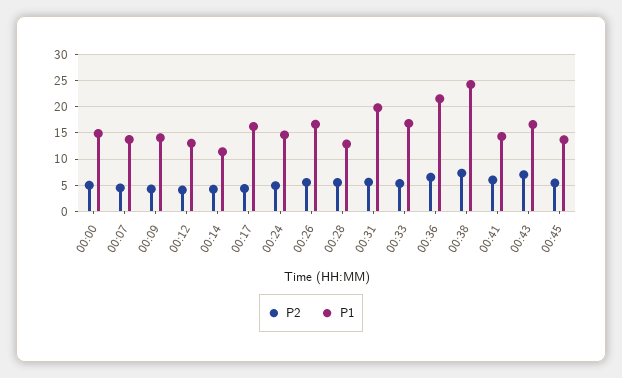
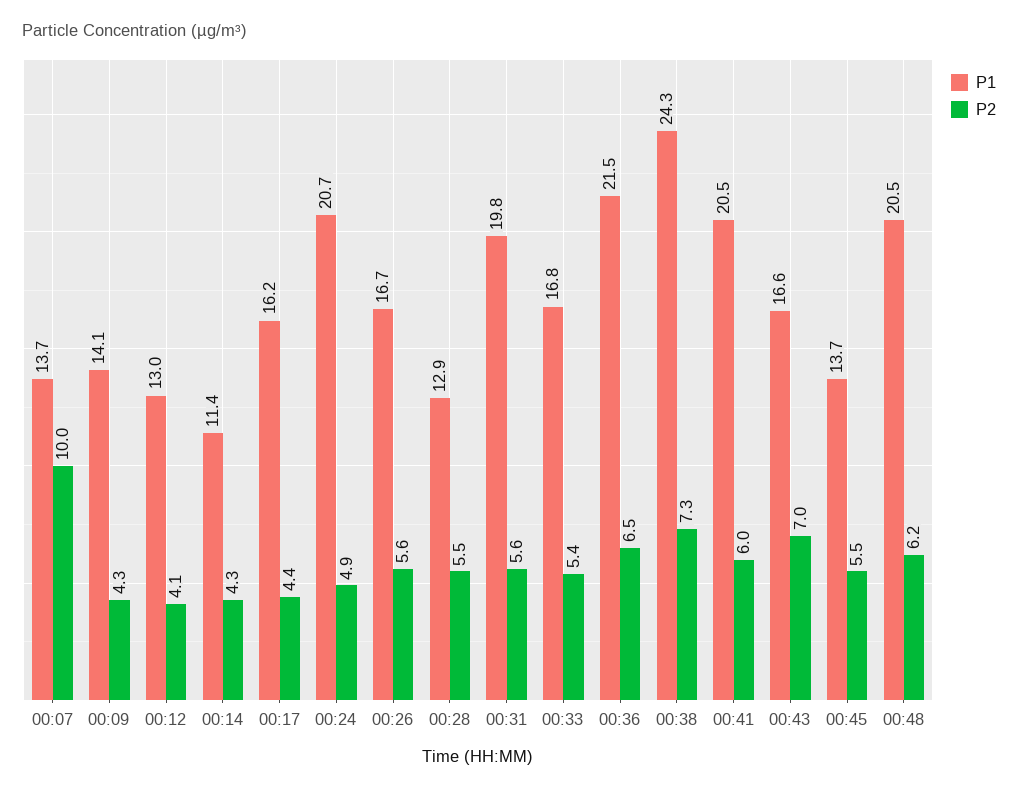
P2, 00:00: 5 -> none
P1, 00:00: 15 -> none
P2, 00:07: 5 -> 10
P1, 00:24: 15 -> 20.7
P1, 00:41: 15 -> 20.5
P1, 00:48: none -> 20.5
P2, 00:48: none -> 6.2

